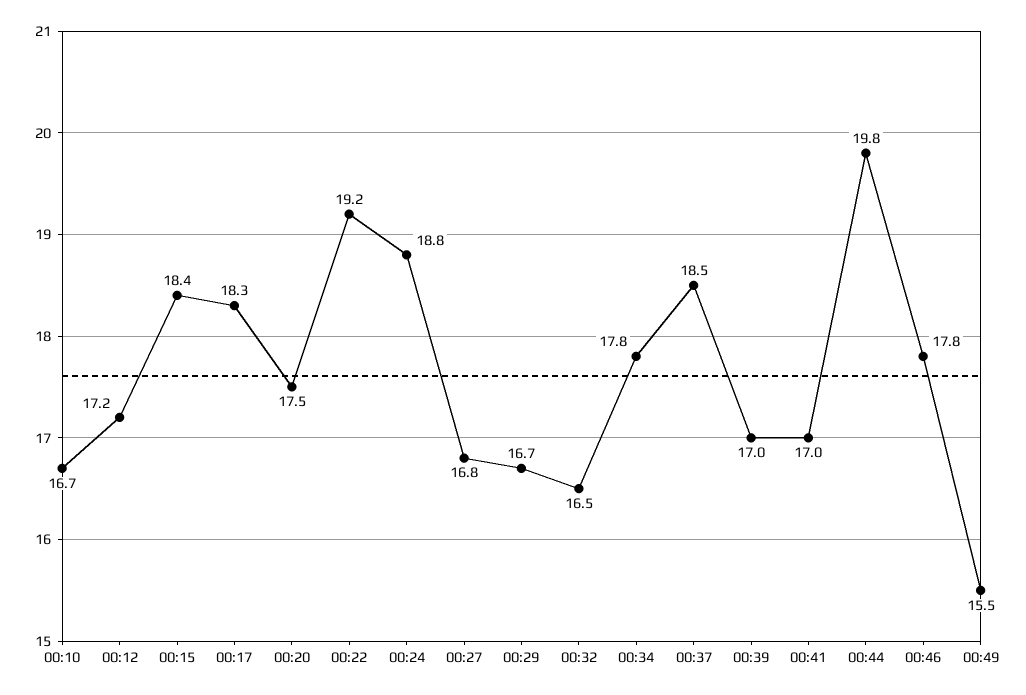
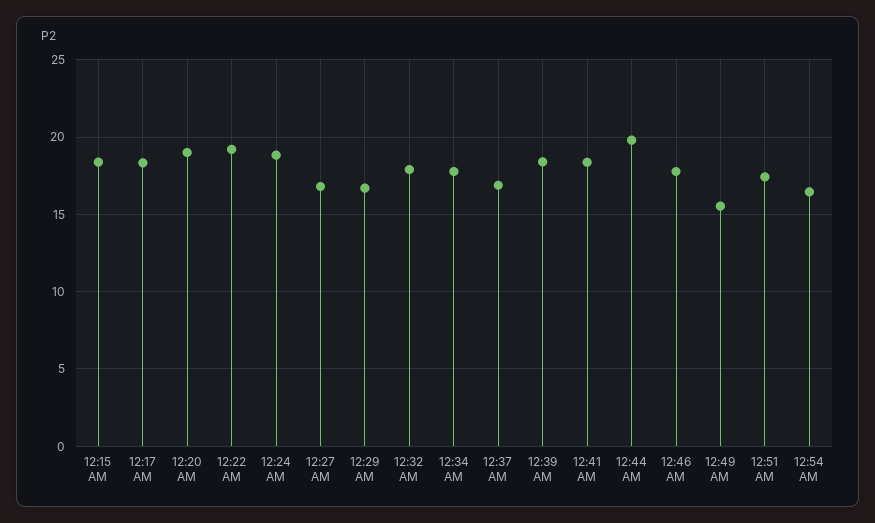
00:10: 16.7 -> none
00:12: 17.2 -> none
00:20: 17.5 -> 19
00:32: 16.5 -> 18
00:37: 18.5 -> 17
00:39: 17 -> 18.5
00:41: 17 -> 18.5
12:51 AM: none -> 17.5
12:54 AM: none -> 16.5

